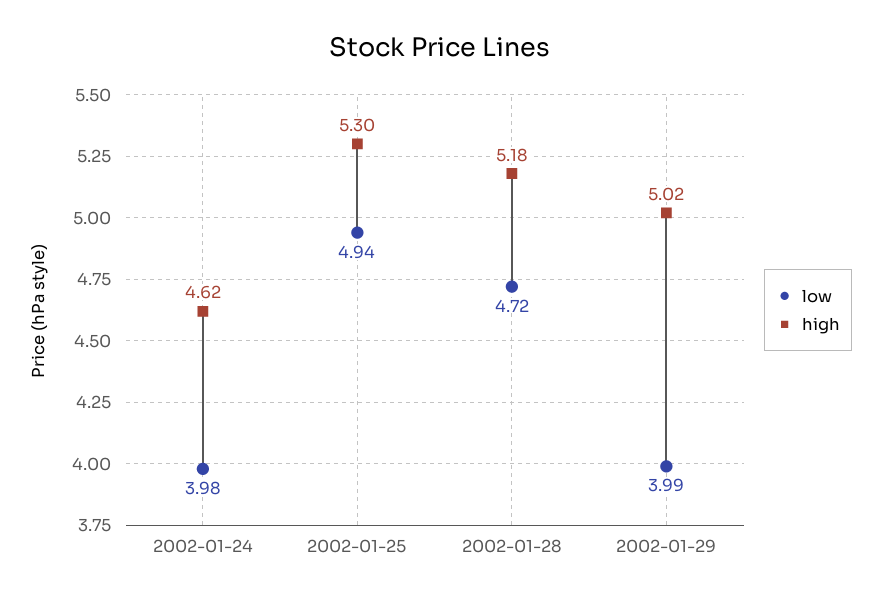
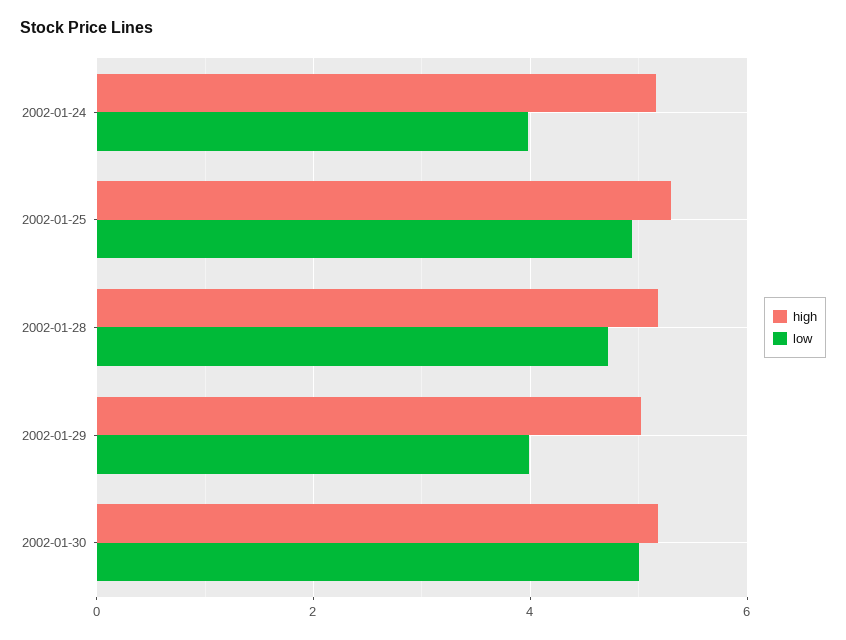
high, 2002-01-24: 4.62 -> 5.2
high, 2002-01-30: none -> 5.2
low, 2002-01-30: none -> 5

